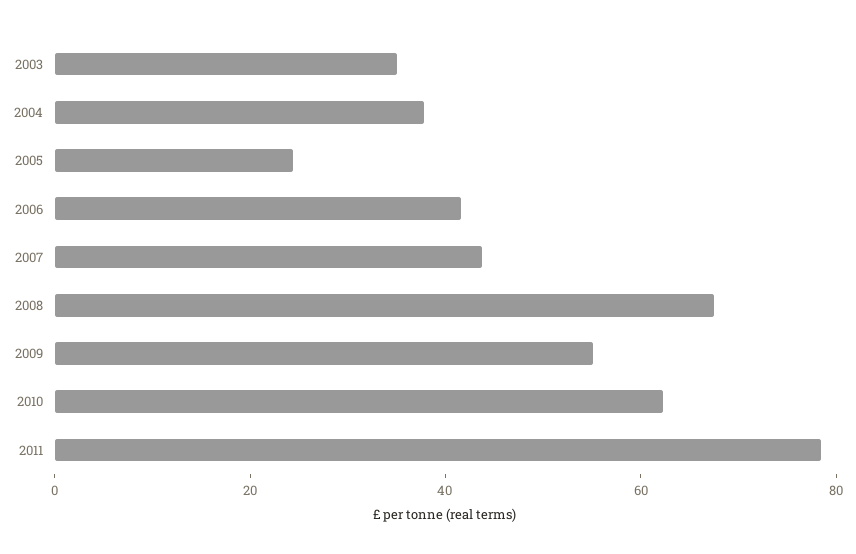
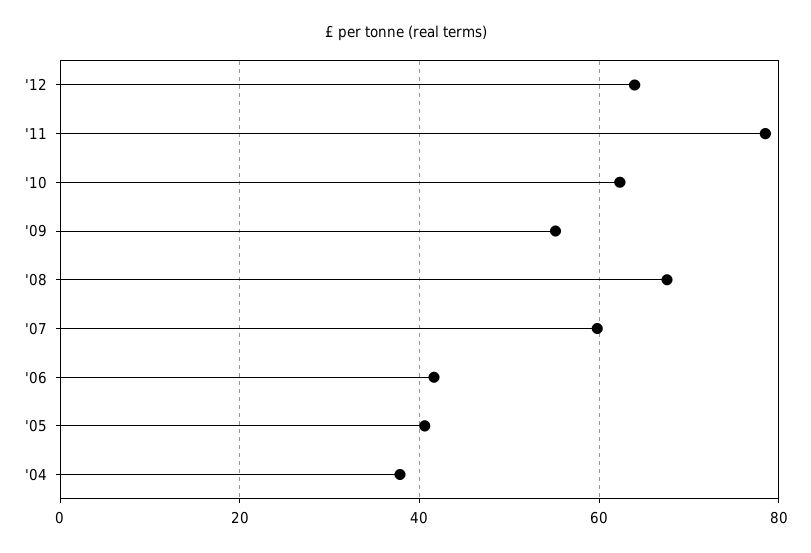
2003: 35 -> none
2005: 25 -> 40
2007: 45 -> 60
'12: none -> 64

